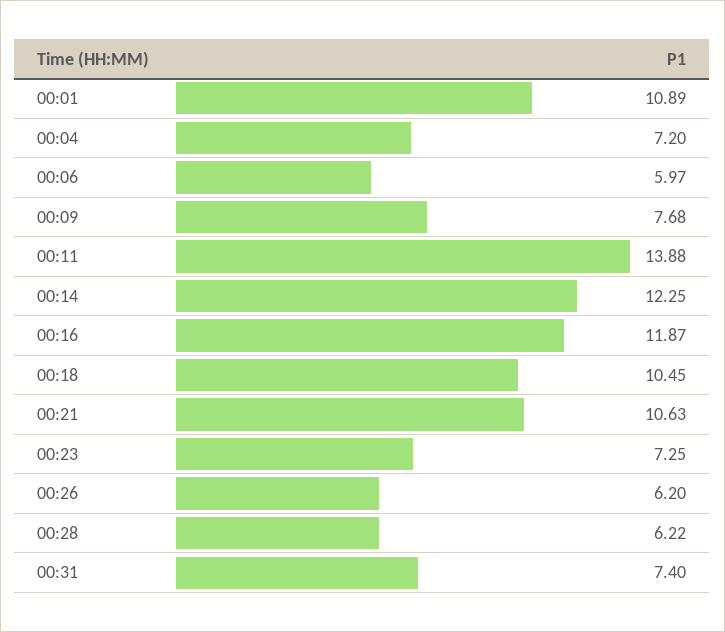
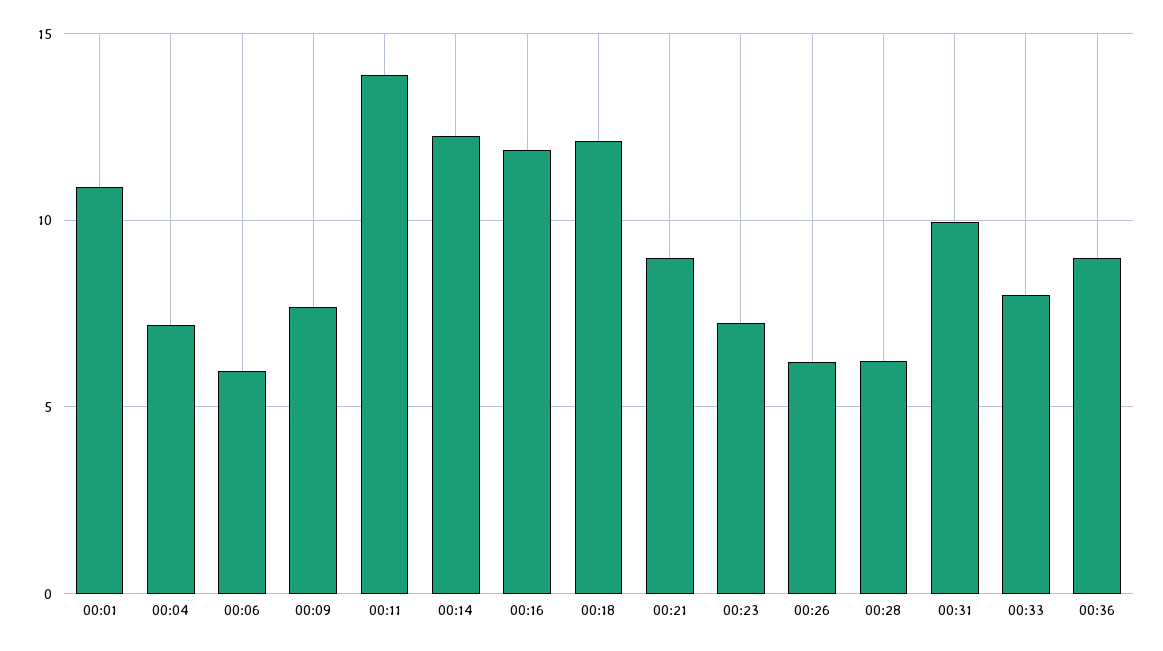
00:18: 10.45 -> 12
00:21: 10.63 -> 9
00:31: 7.4 -> 10
00:33: none -> 8
00:36: none -> 9

